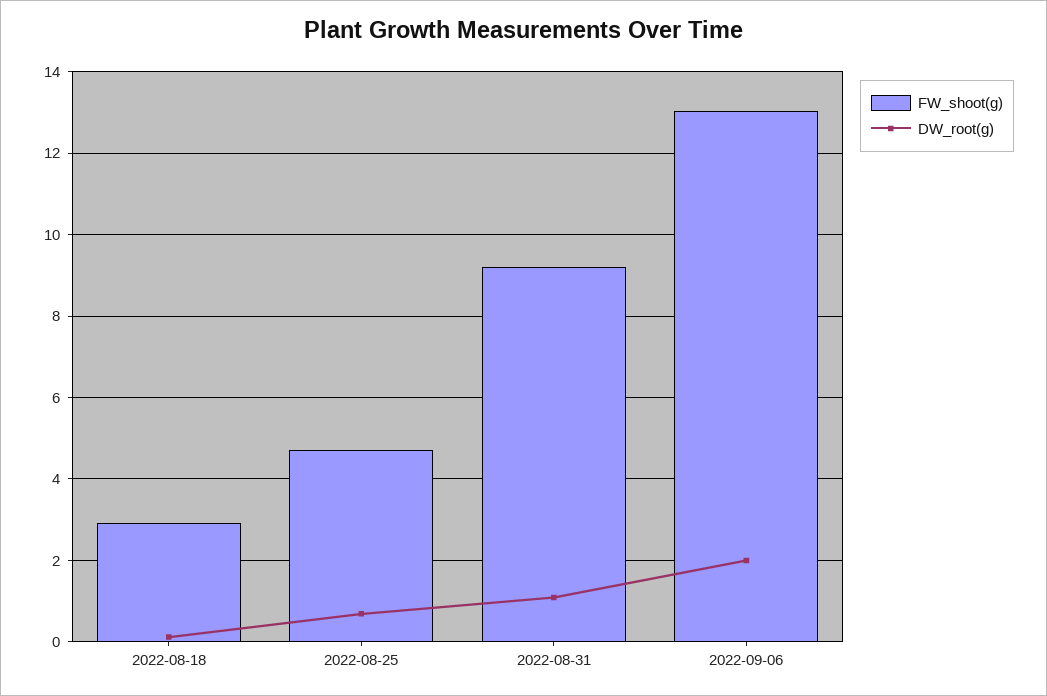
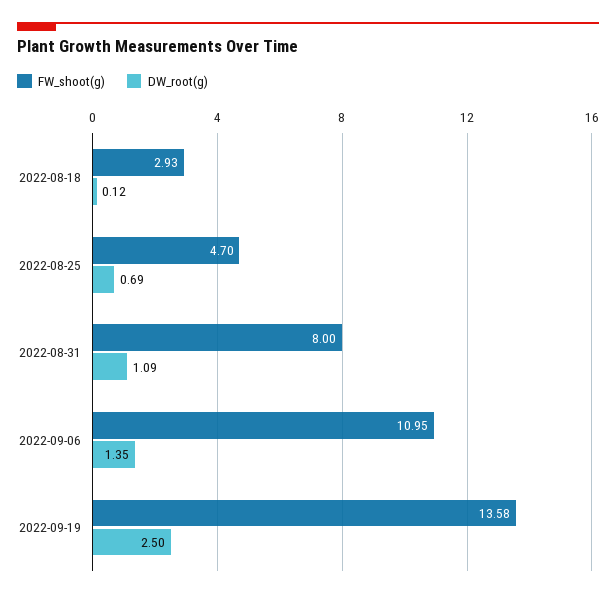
FW_shoot(g), 2022-08-31: 9.2 -> 8
FW_shoot(g), 2022-09-06: 13 -> 10.95
DW_root(g), 2022-09-06: 2 -> 1.35
FW_shoot(g), 2022-09-19: none -> 13.58
DW_root(g), 2022-09-19: none -> 2.5

